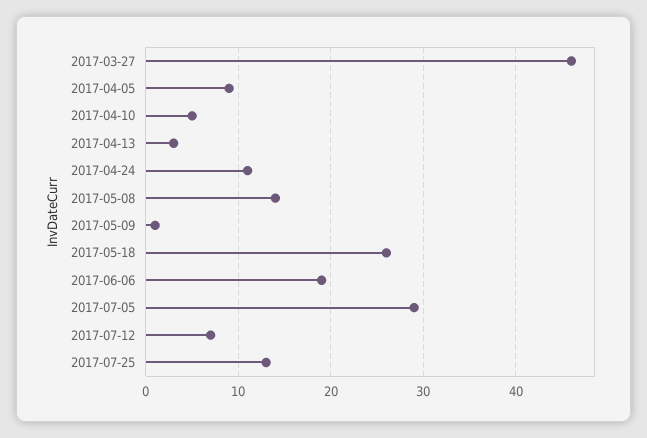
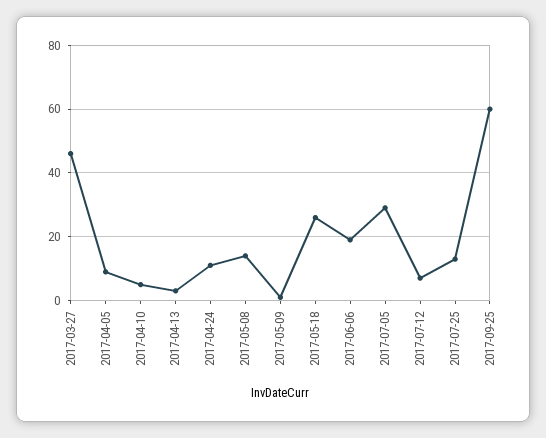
2017-09-25: none -> 60

